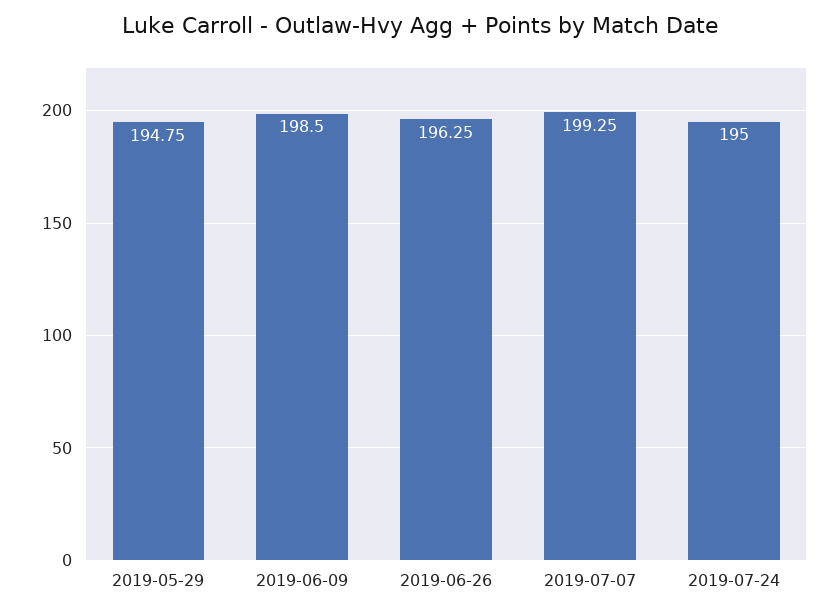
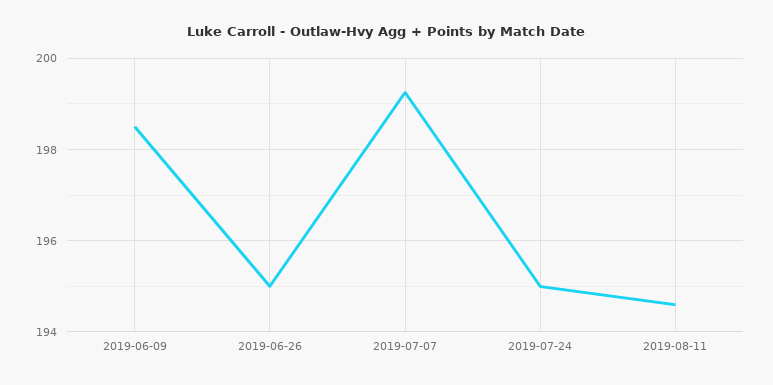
2019-05-29: 194.75 -> none
2019-06-26: 196.25 -> 195
2019-08-11: none -> 194.6

